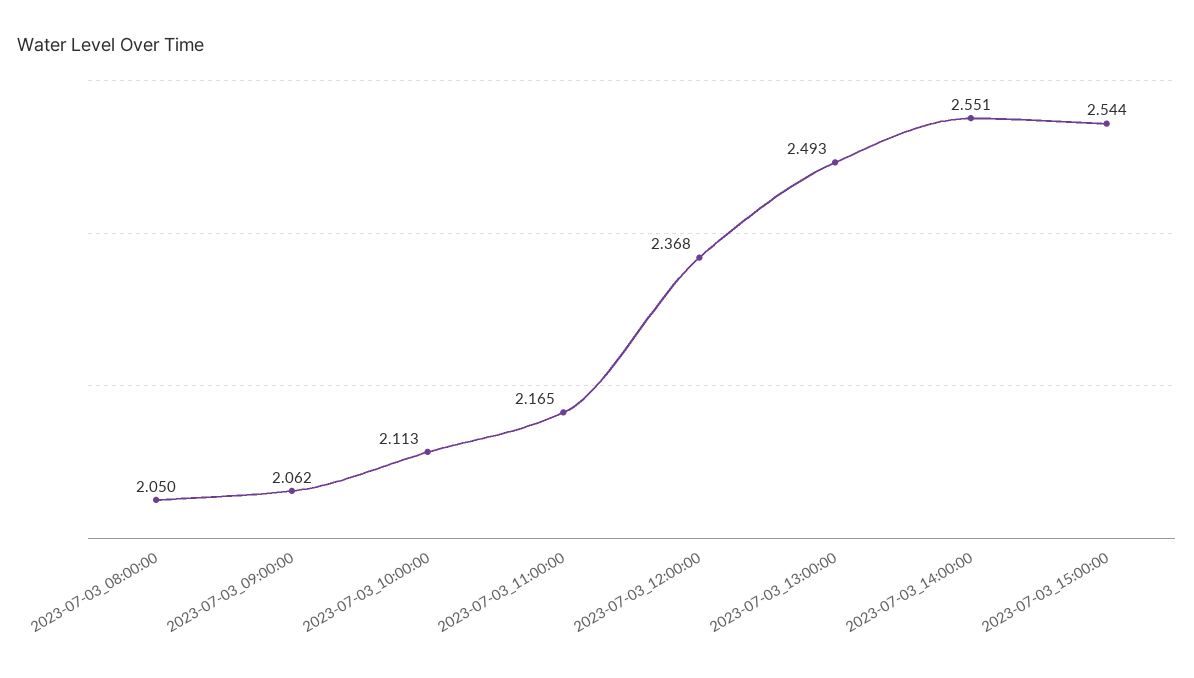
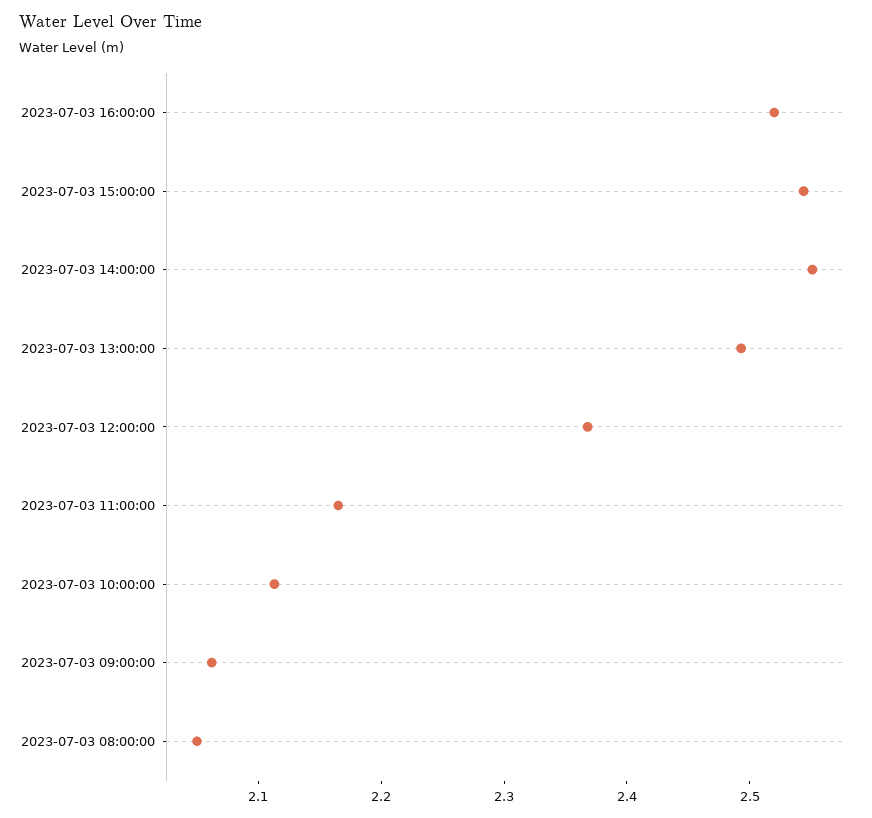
2023-07-03 16:00:00: none -> 2.52

